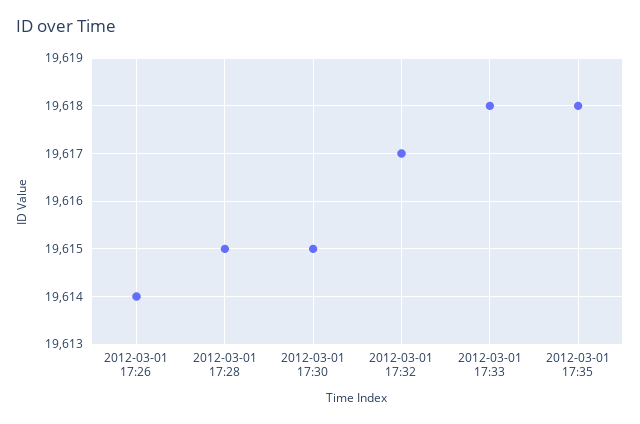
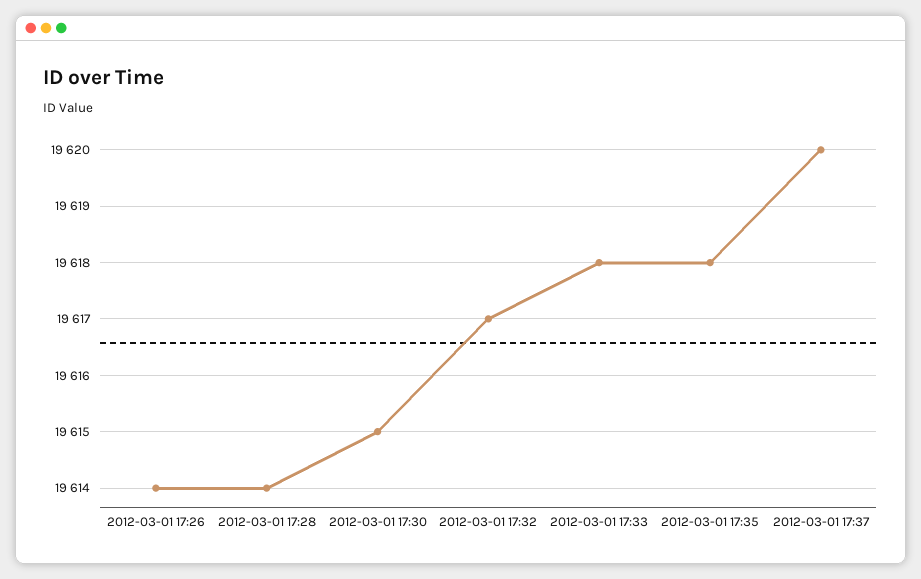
2012-03-01 17:28: 19615 -> 19614
2012-03-01 17:37: none -> 19620

